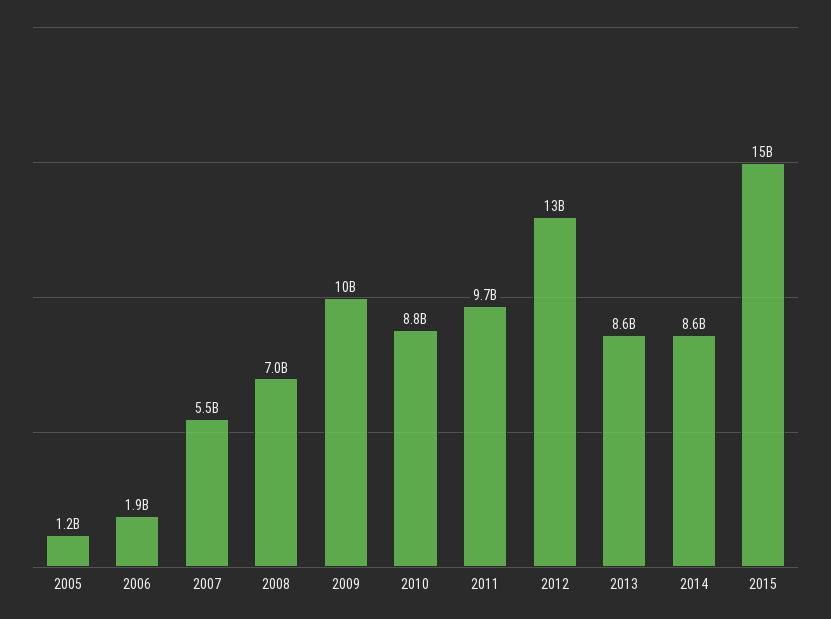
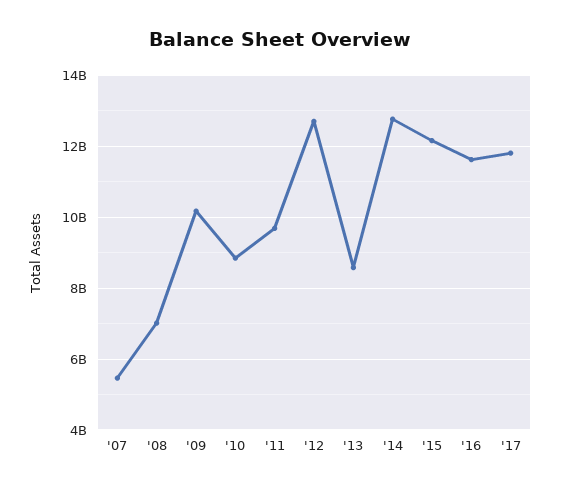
2005: 1200000000 -> none
2006: 1900000000 -> none
2014: 8600000000 -> 12800000000
2015: 15000000000 -> 12200000000
'16: none -> 11600000000
'17: none -> 11800000000

